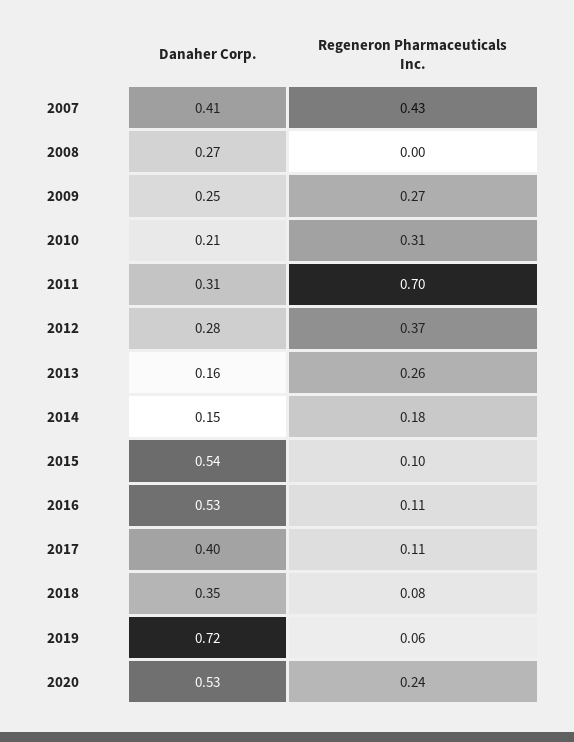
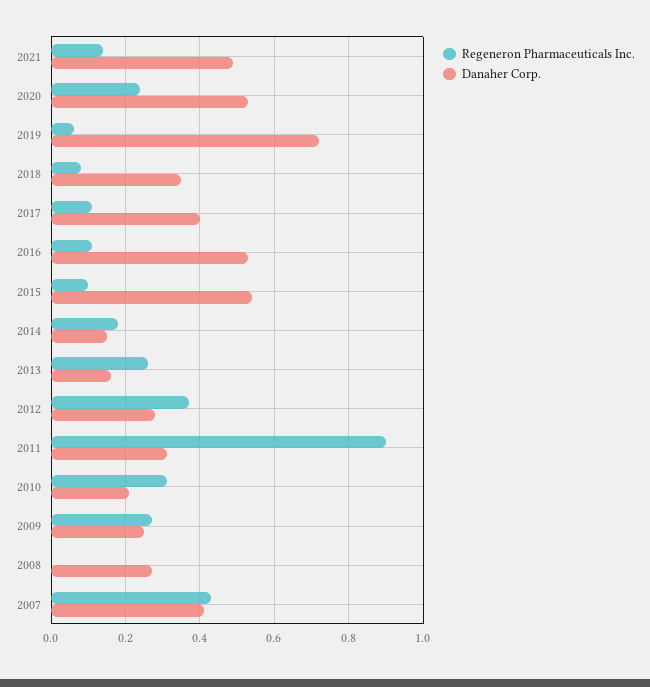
Regeneron Pharmaceuticals Inc., 2011: 0.7 -> 0.9
Regeneron Pharmaceuticals Inc., 2021: none -> 0.15
Danaher Corp., 2021: none -> 0.5

